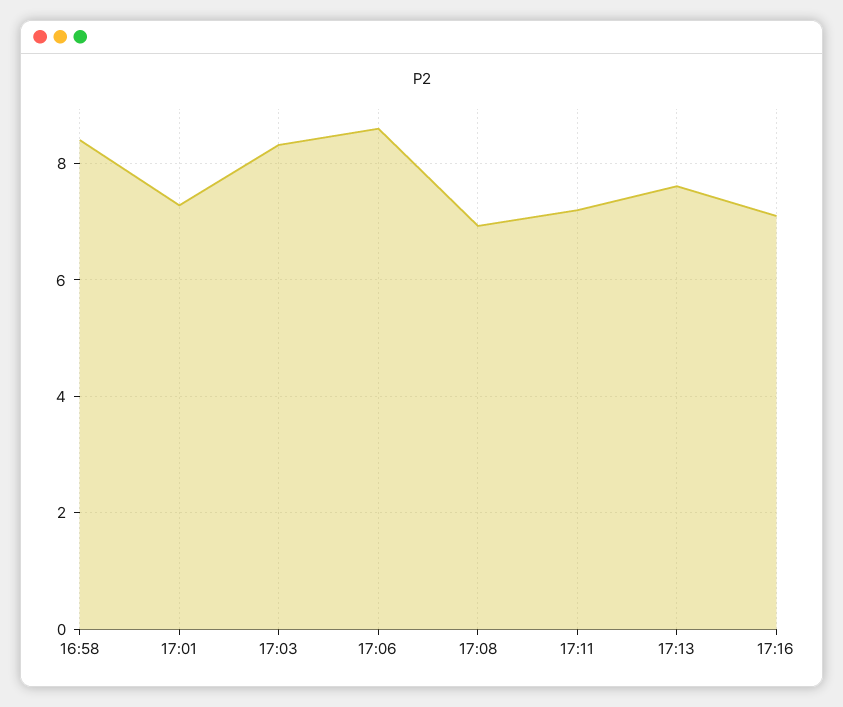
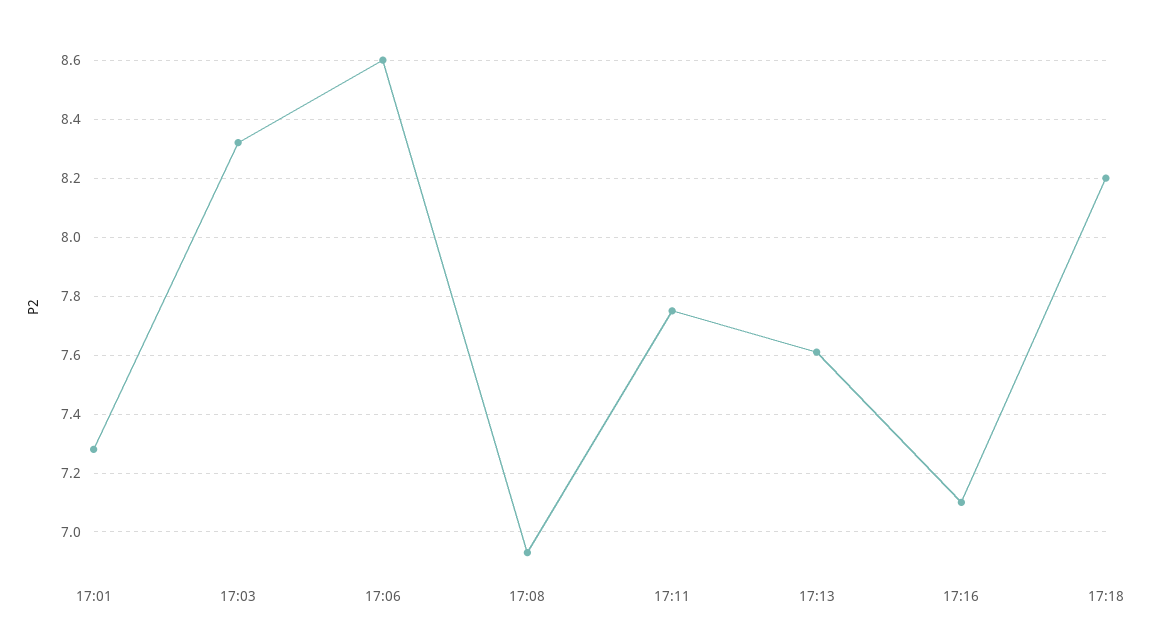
16:58: 8.4 -> none
17:11: 7.2 -> 7.75
17:18: none -> 8.2

